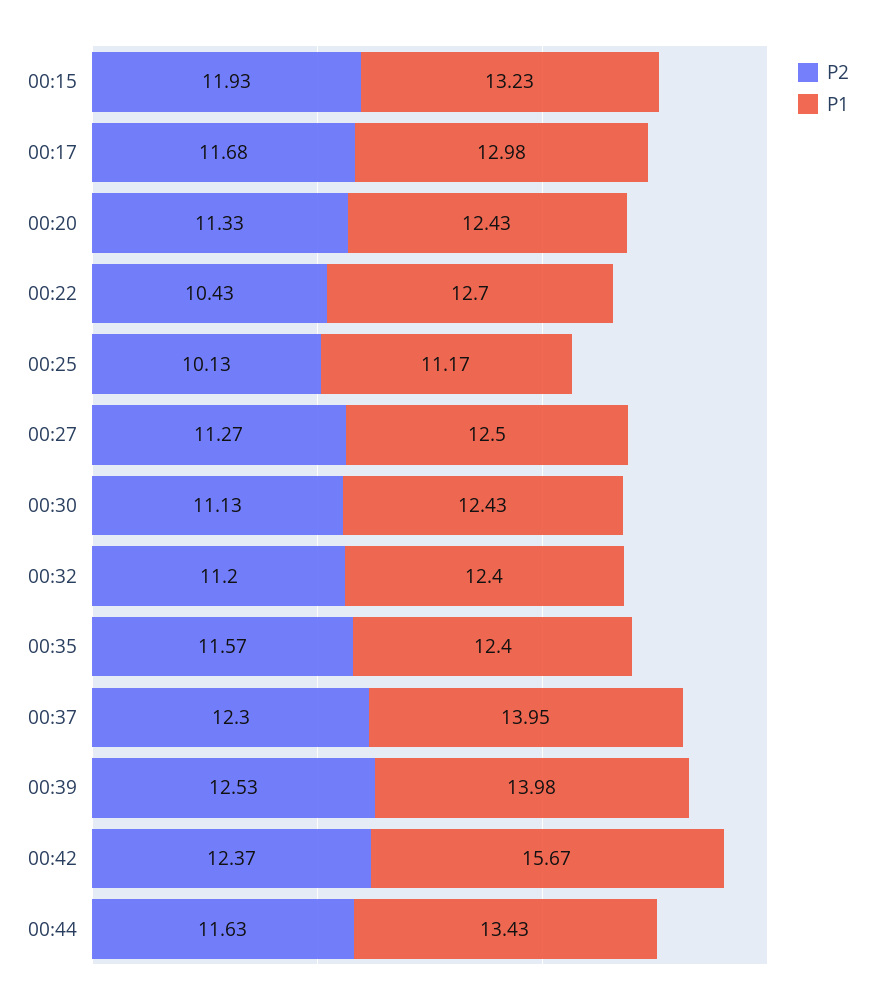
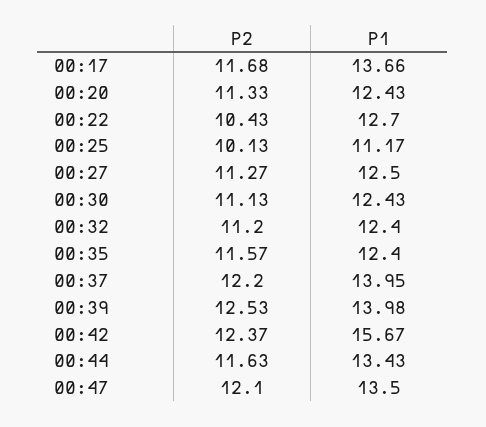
P2, 00:15: 11.93 -> none
P1, 00:15: 13.23 -> none
P1, 00:17: 12.98 -> 13.66
P2, 00:37: 12.3 -> 12.2
P2, 00:47: none -> 12.1
P1, 00:47: none -> 13.5

